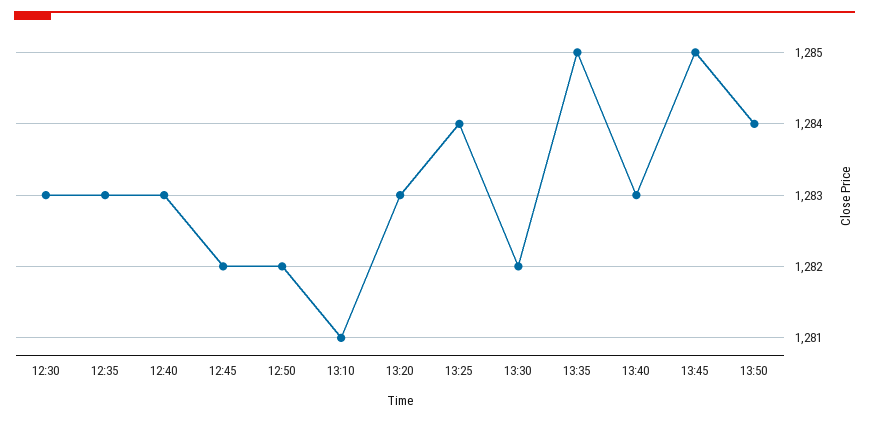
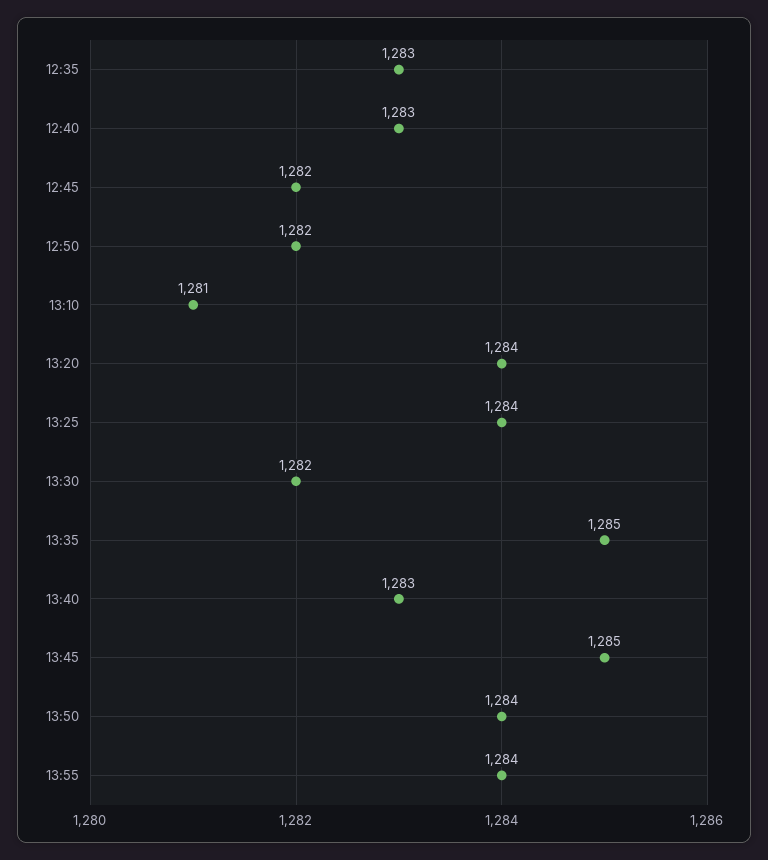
12:30: 1283 -> none
13:20: 1283 -> 1284
13:55: none -> 1284

